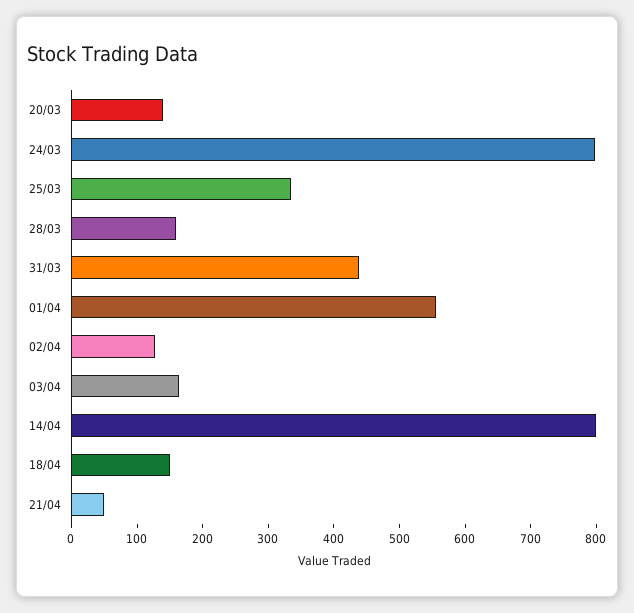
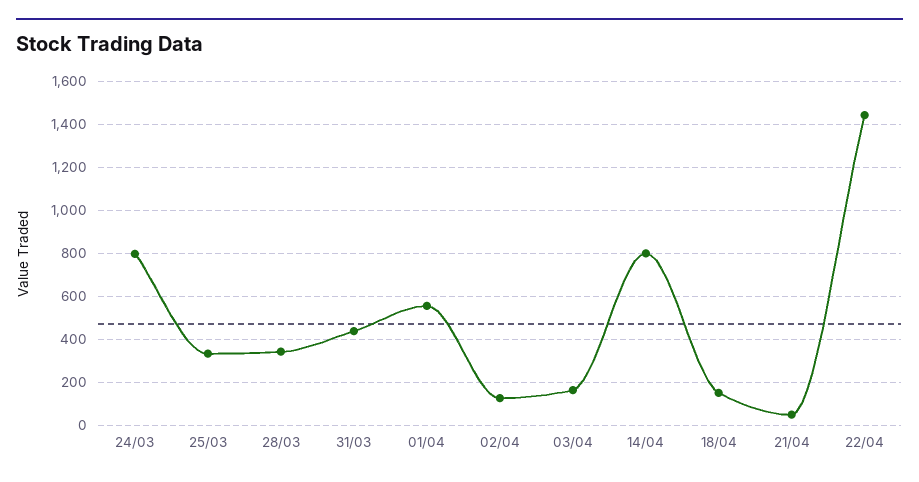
20/03: 140 -> none
28/03: 160 -> 350
22/04: none -> 1450

